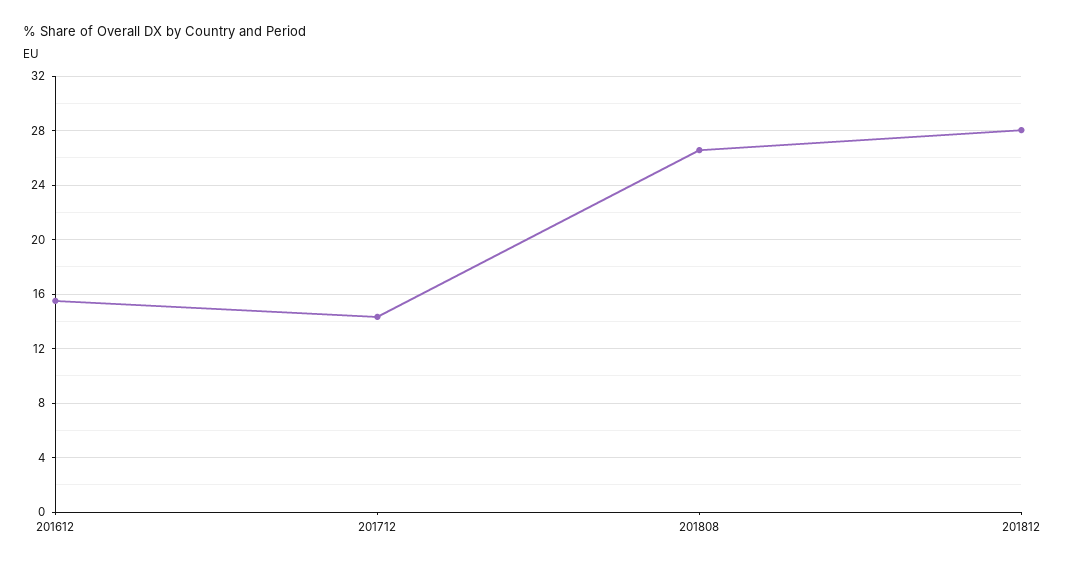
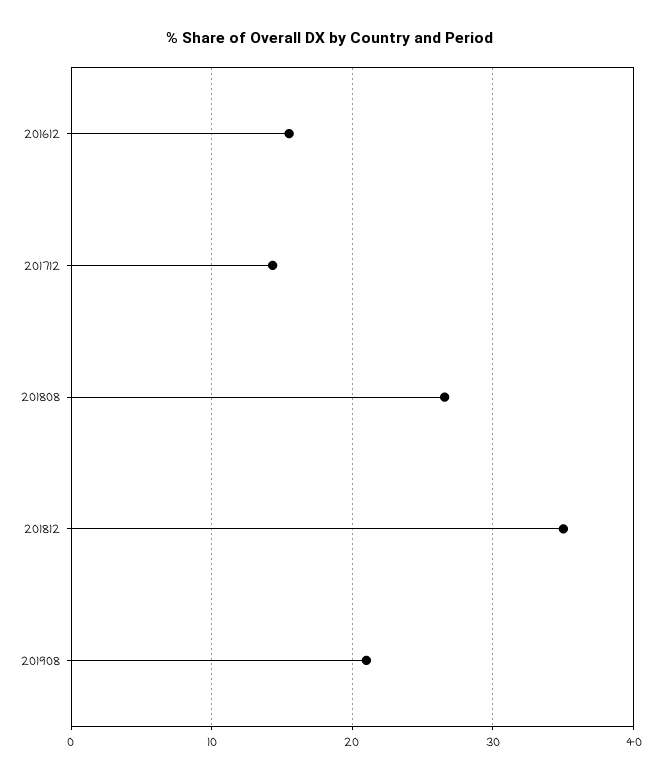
201812: 28 -> 35
201908: none -> 21

